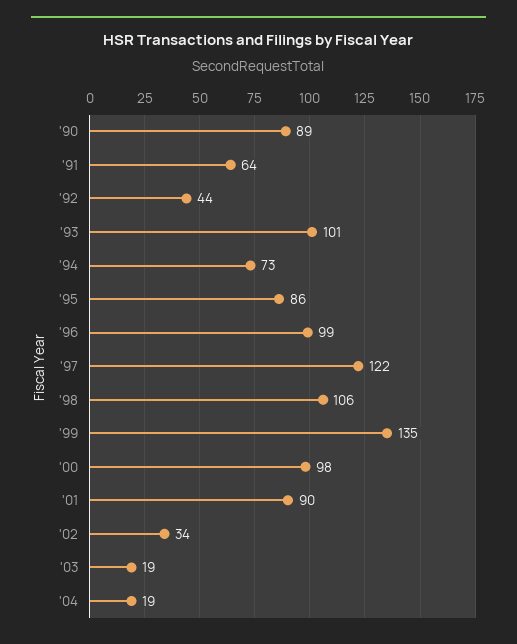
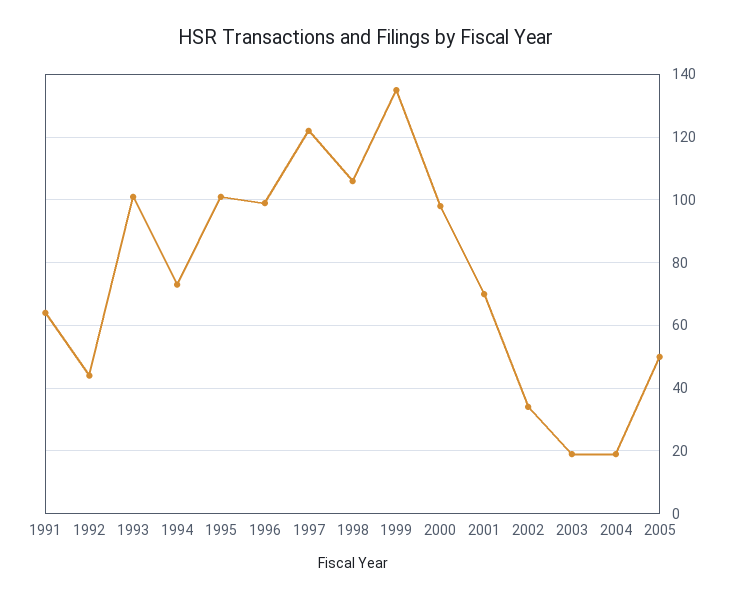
'90: 89 -> none
'95: 86 -> 100
'01: 90 -> 70
2005: none -> 50

